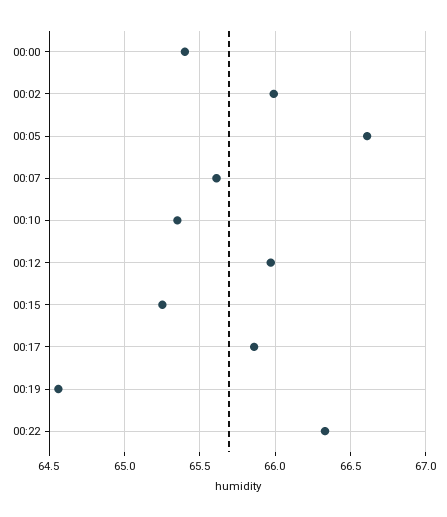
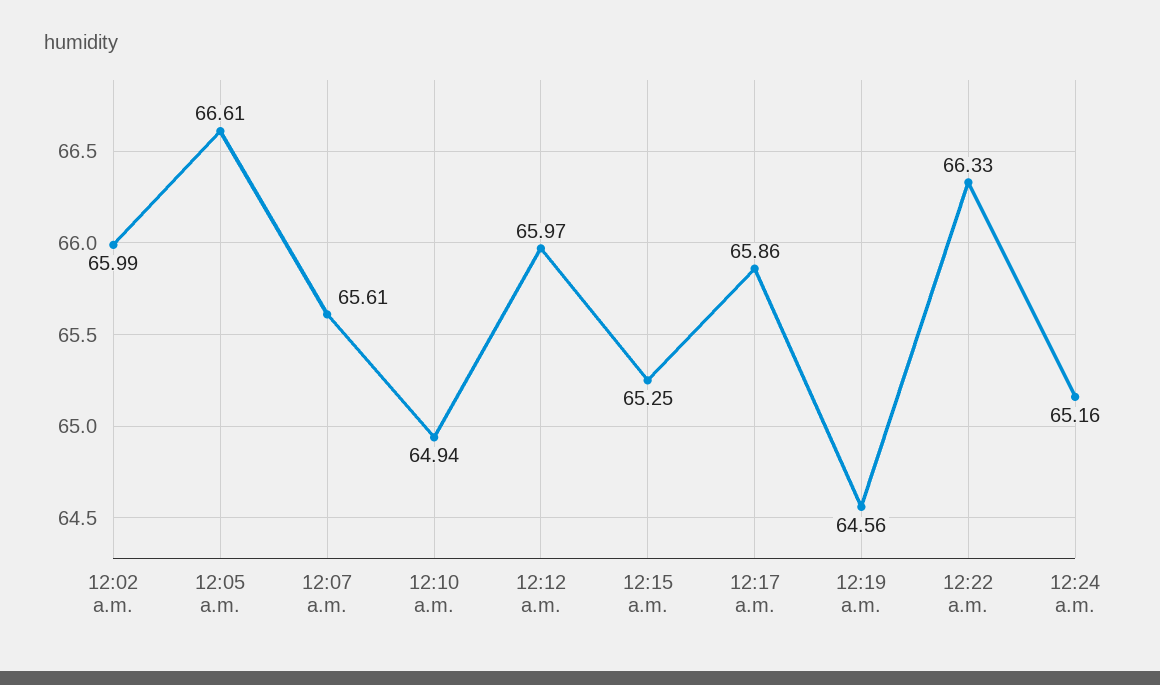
00:00: 65.4 -> none
00:10: 65.35 -> 64.94
12:24 a.m.: none -> 65.16

